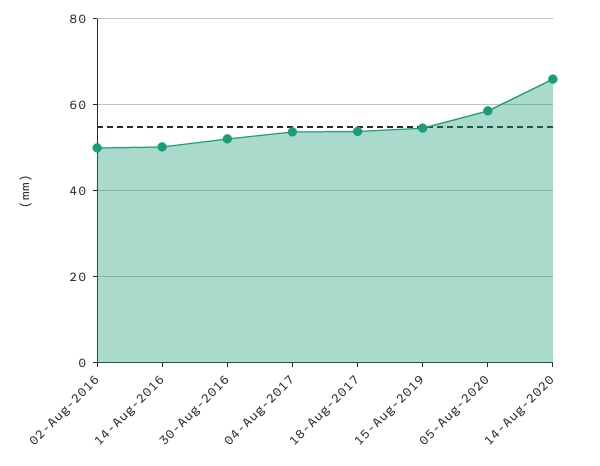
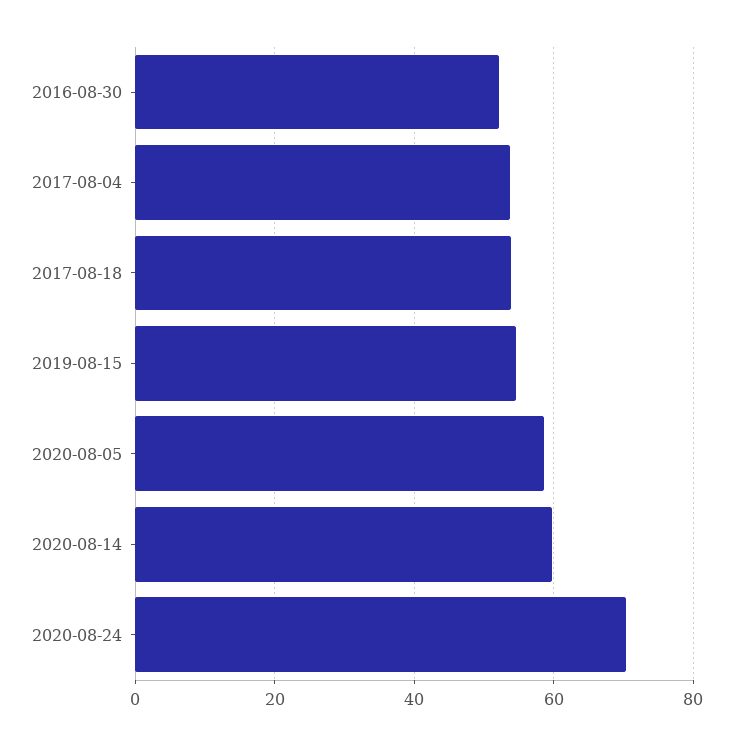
02-Aug-2016: 50 -> none
14-Aug-2016: 50 -> none
14-Aug-2020: 66 -> 60
2020-08-24: none -> 70

